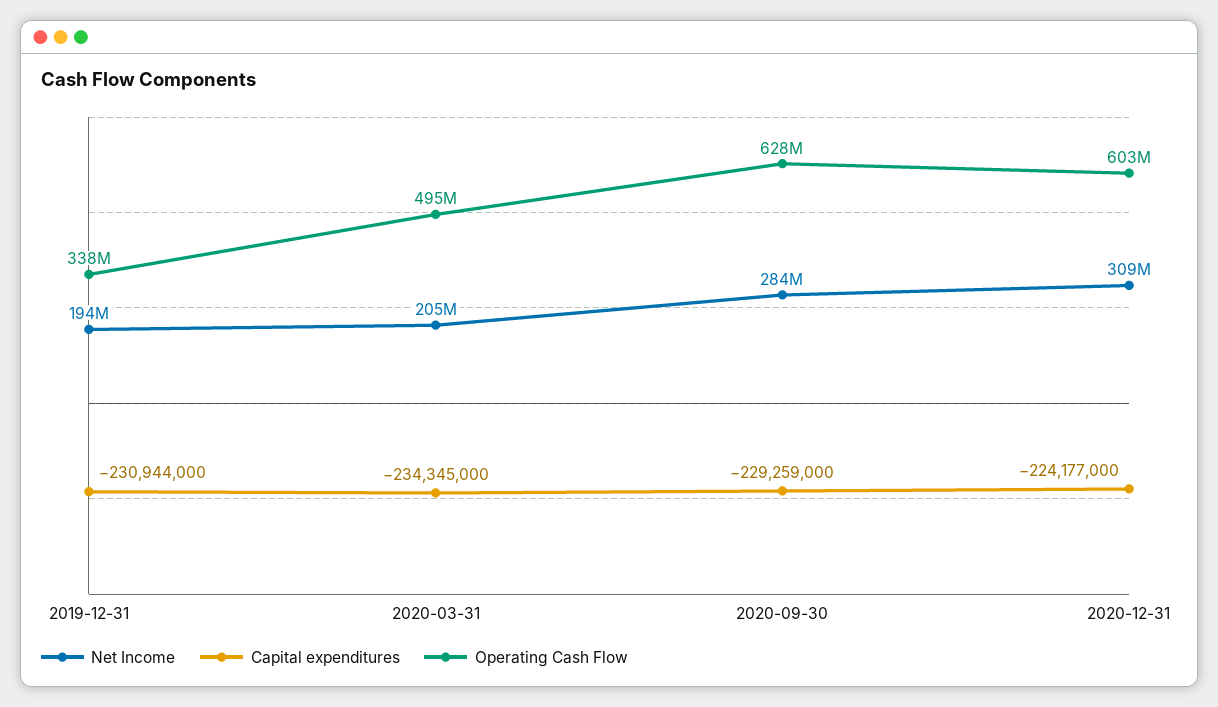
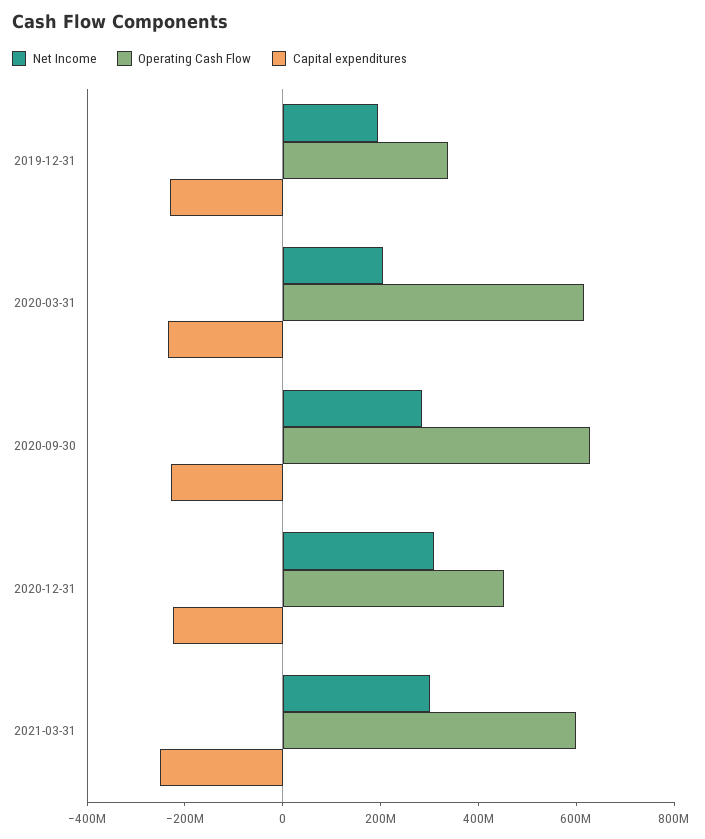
Operating Cash Flow, 2020-03-31: 495000000 -> 600000000
Operating Cash Flow, 2020-12-31: 603000000 -> 450000000
Net Income, 2021-03-31: none -> 300000000
Operating Cash Flow, 2021-03-31: none -> 600000000
Capital expenditures, 2021-03-31: none -> -250000000

